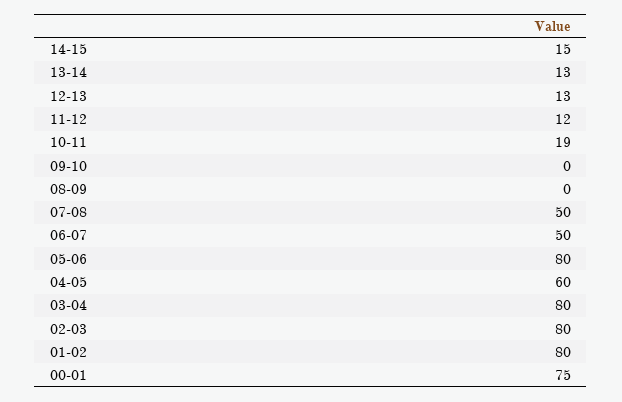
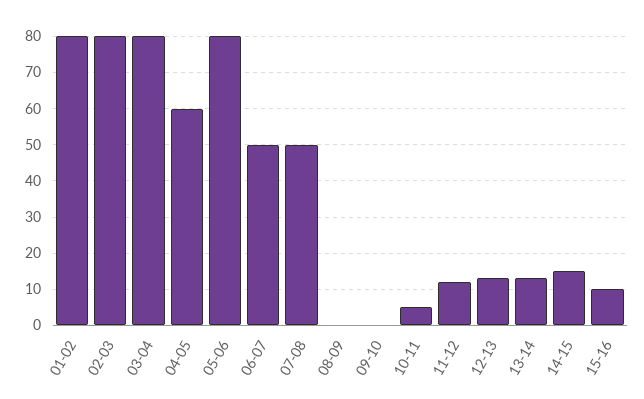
10-11: 19 -> 5
00-01: 75 -> none
15-16: none -> 10

